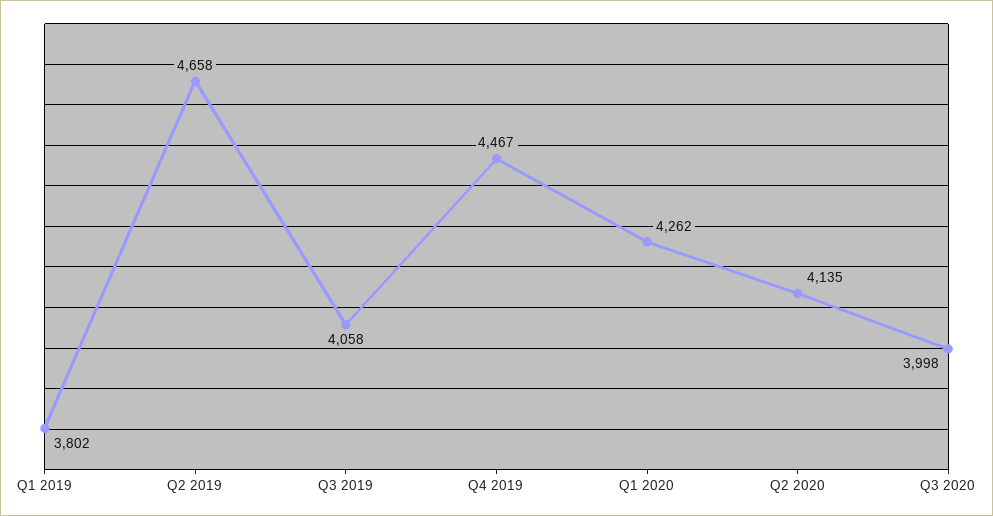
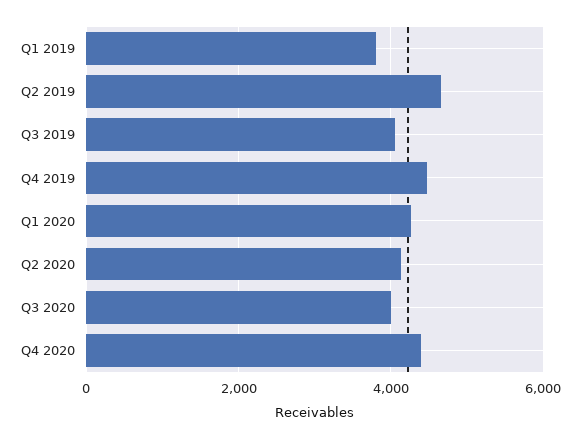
Q4 2020: none -> 4400

